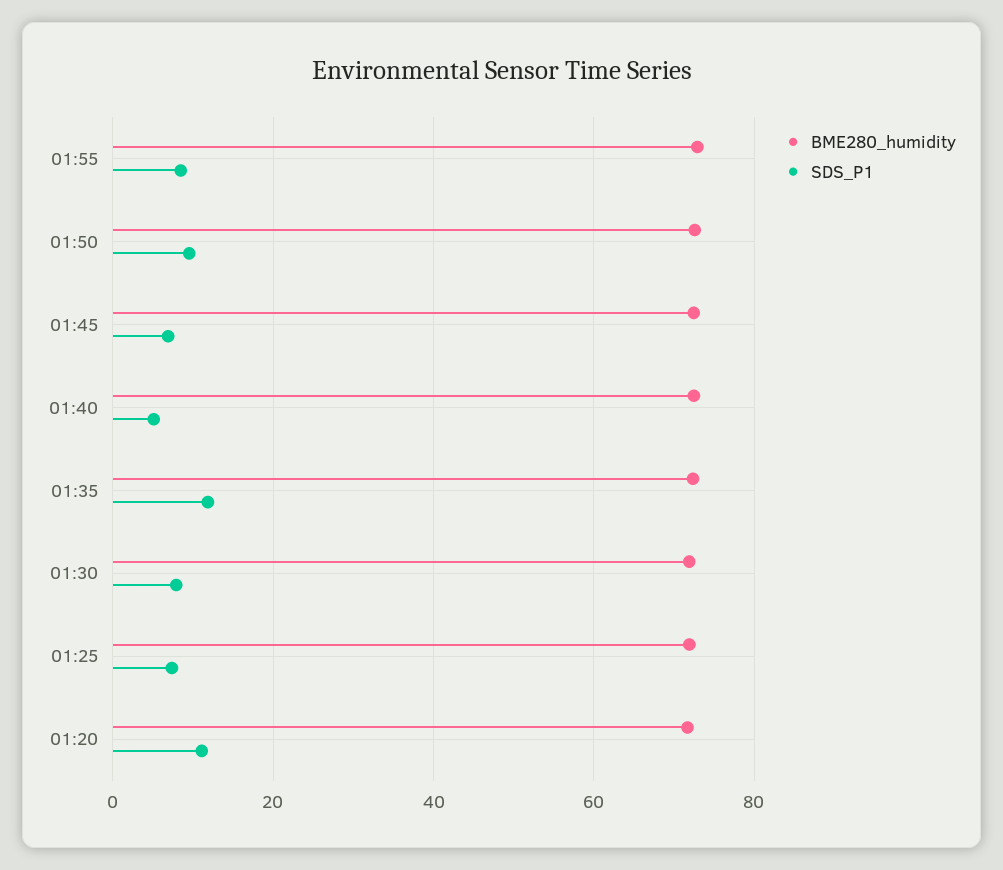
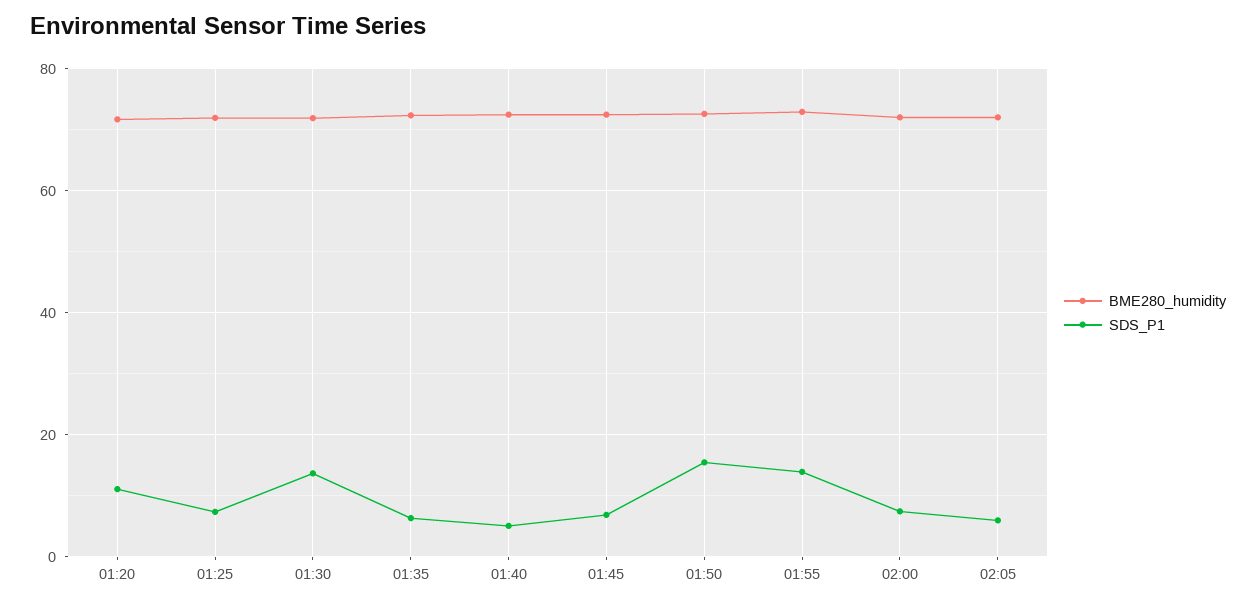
SDS_P1, 01:55: 8 -> 14
SDS_P1, 01:50: 10 -> 16
SDS_P1, 01:35: 12 -> 6
SDS_P1, 01:30: 8 -> 14
BME280_humidity, 02:00: none -> 72
SDS_P1, 02:00: none -> 8
BME280_humidity, 02:05: none -> 72
SDS_P1, 02:05: none -> 6

